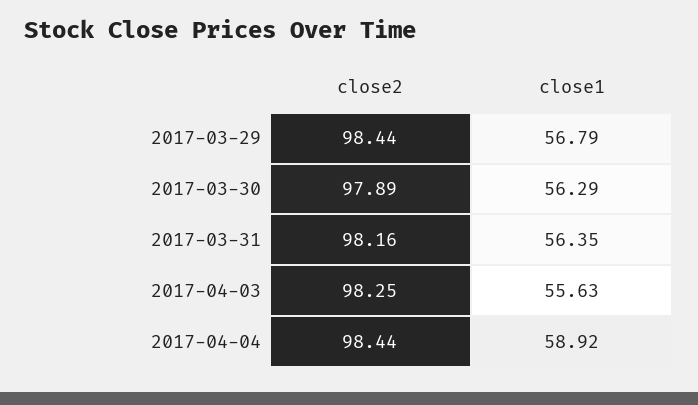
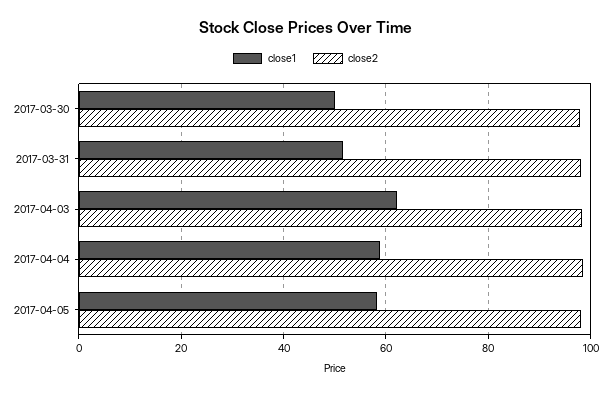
close2, 2017-03-29: 98.44 -> none
close1, 2017-03-29: 56.79 -> none
close1, 2017-03-30: 56.29 -> 50
close1, 2017-03-31: 56.35 -> 52
close1, 2017-04-03: 55.63 -> 62
close1, 2017-04-05: none -> 58
close2, 2017-04-05: none -> 98

